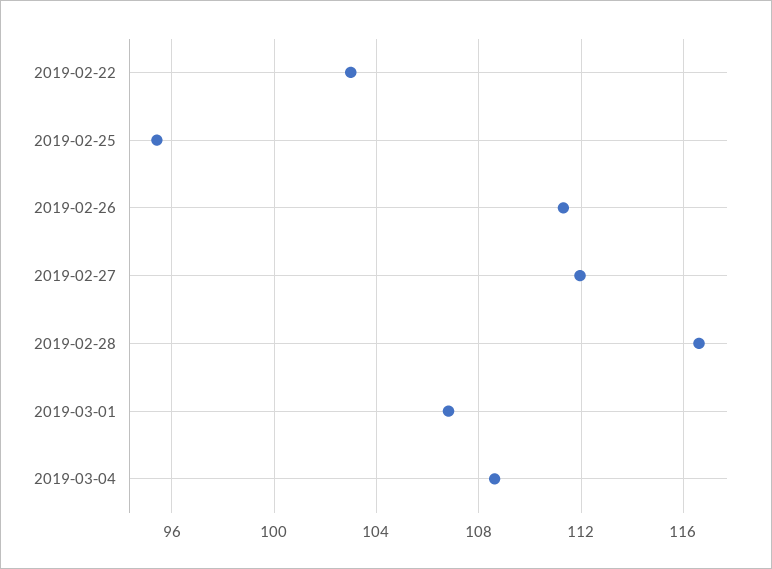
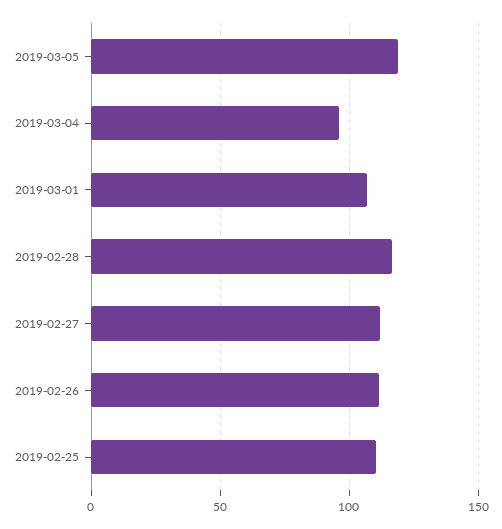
2019-02-22: 103 -> none
2019-02-25: 95.5 -> 110
2019-03-04: 108.5 -> 95
2019-03-05: none -> 120

